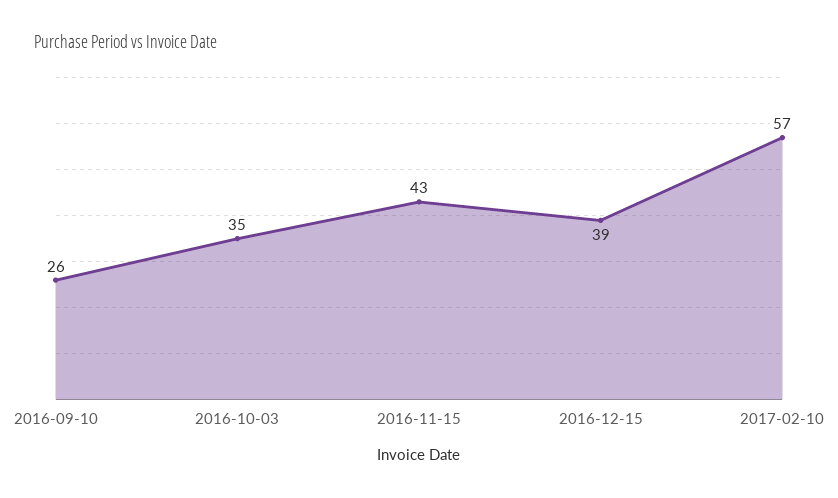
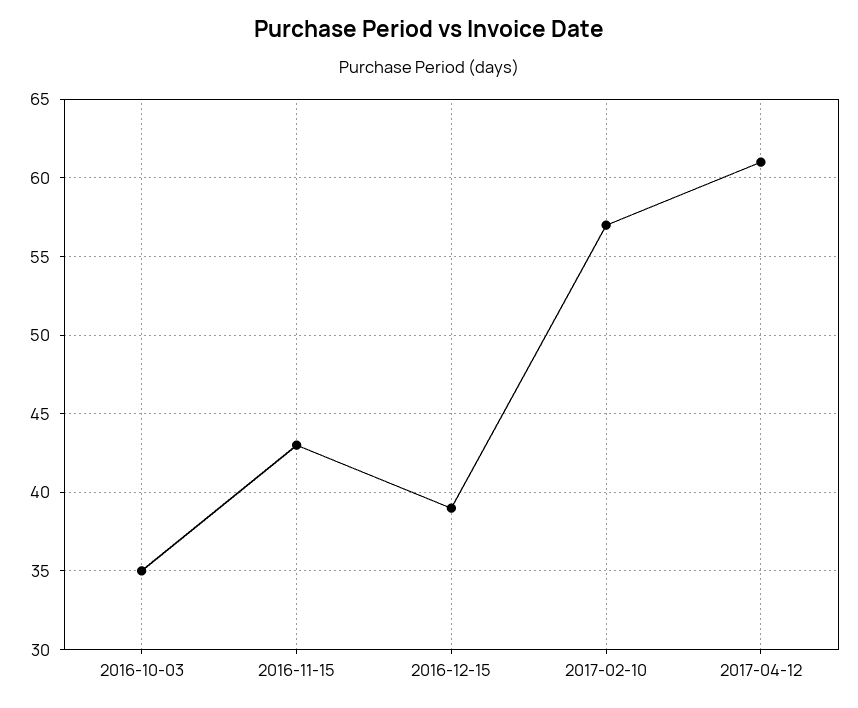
2016-09-10: 26 -> none
2017-04-12: none -> 61

